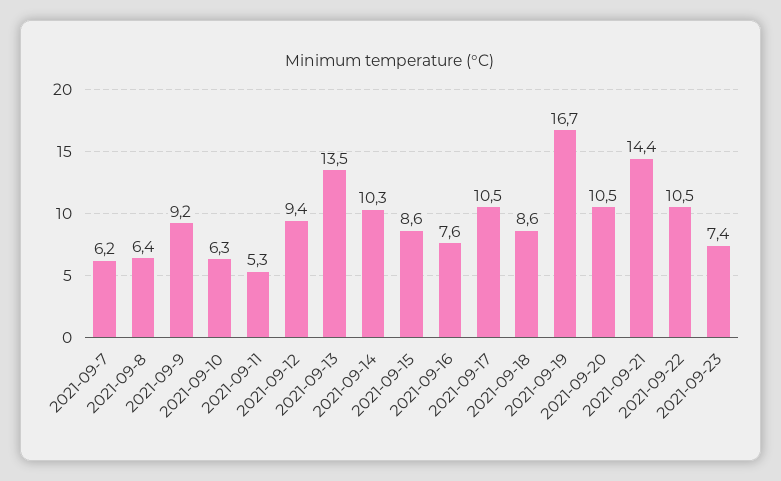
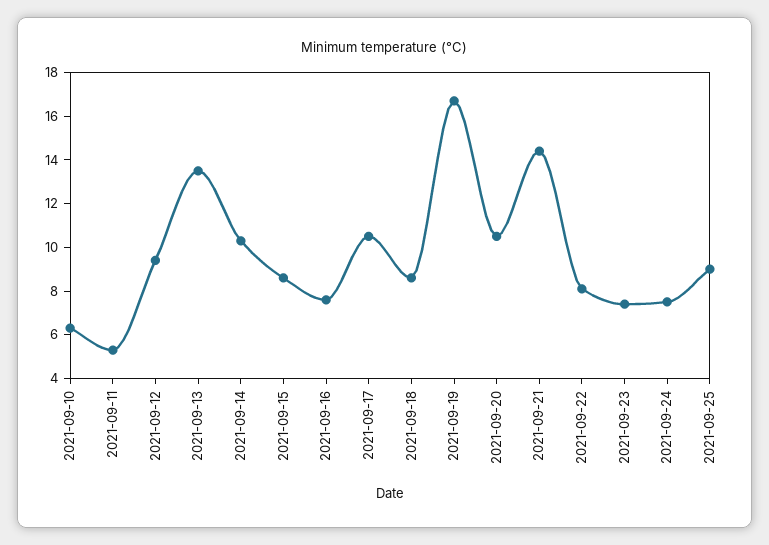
2021-09-7: 6.2 -> none
2021-09-8: 6.4 -> none
2021-09-9: 9.2 -> none
2021-09-22: 10.5 -> 8
2021-09-24: none -> 7.5
2021-09-25: none -> 9

